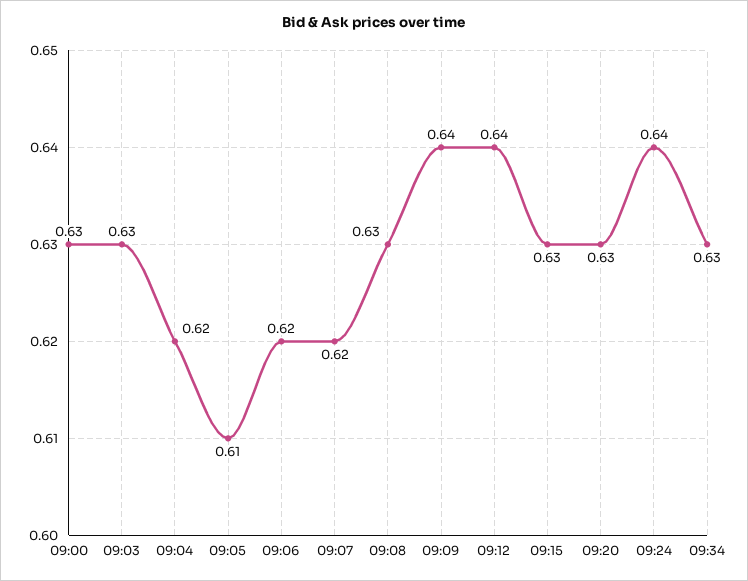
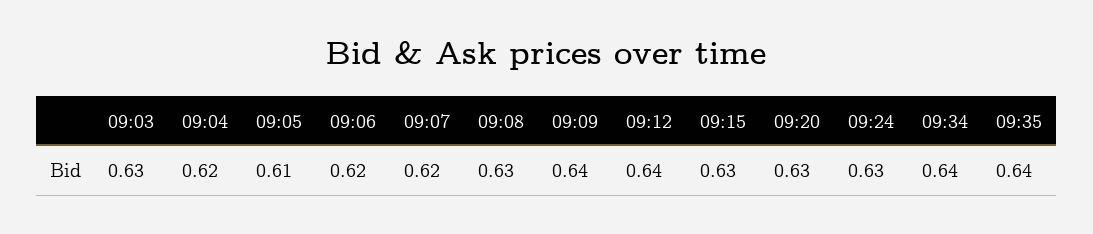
09:00: 0.63 -> none
09:24: 0.64 -> 0.63
09:34: 0.63 -> 0.64
09:35: none -> 0.64

